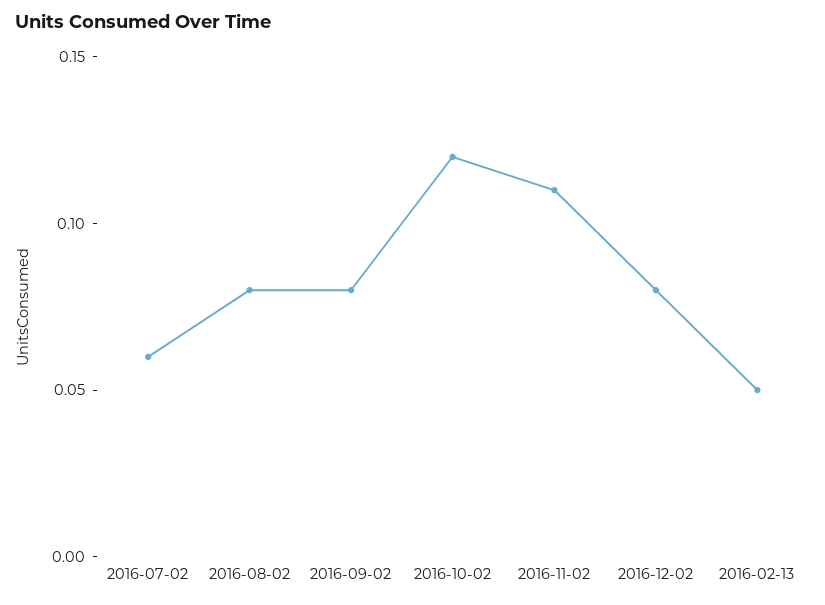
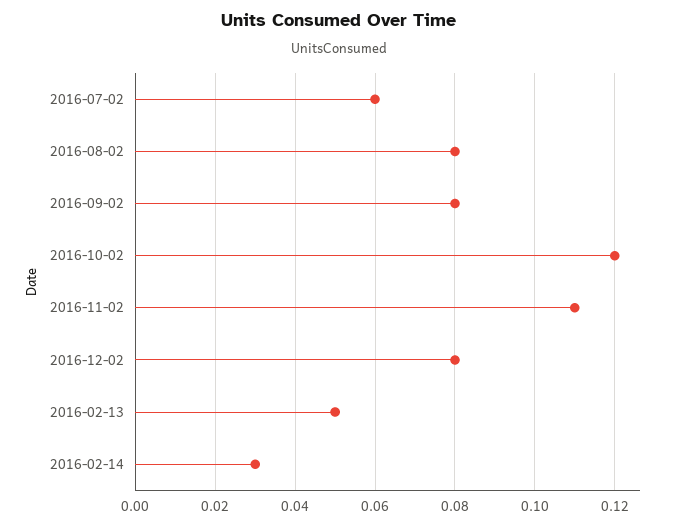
2016-02-14: none -> 0.03

